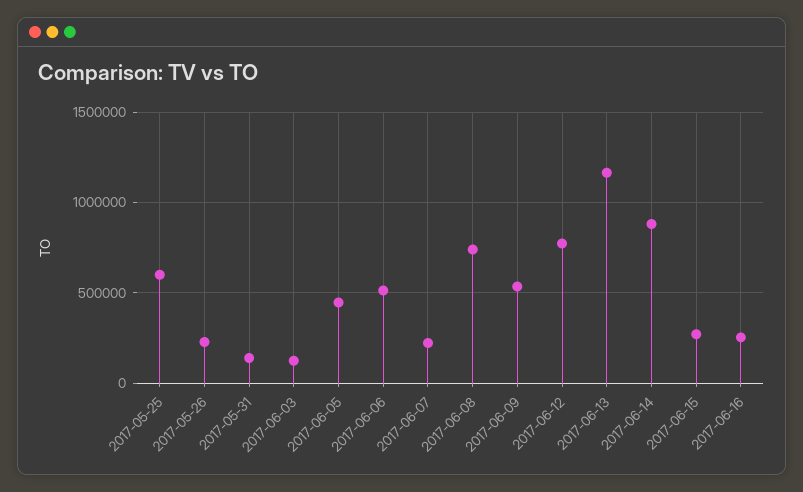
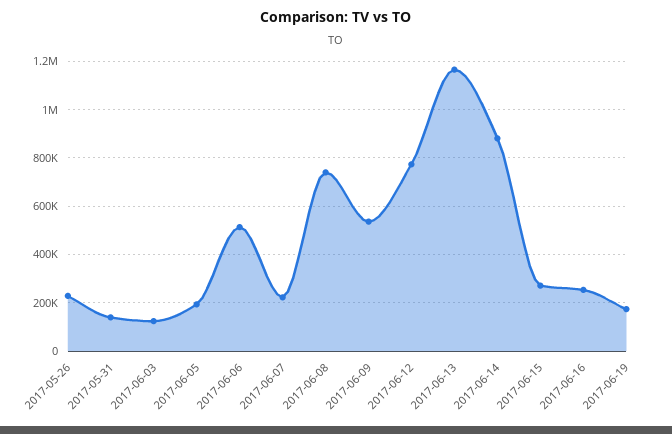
2017-05-25: 600000 -> none
2017-06-05: 450000 -> 200000
2017-06-19: none -> 175000

